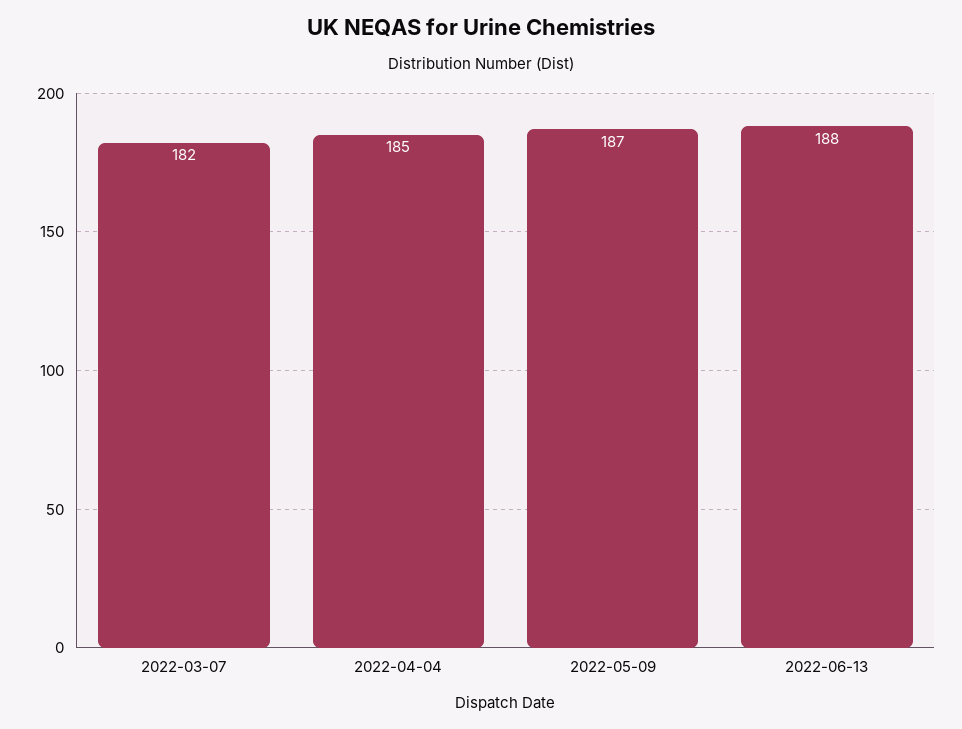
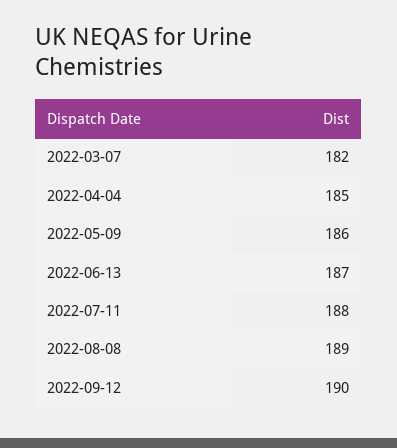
2022-05-09: 187 -> 186
2022-06-13: 188 -> 187
2022-07-11: none -> 188
2022-08-08: none -> 189
2022-09-12: none -> 190

